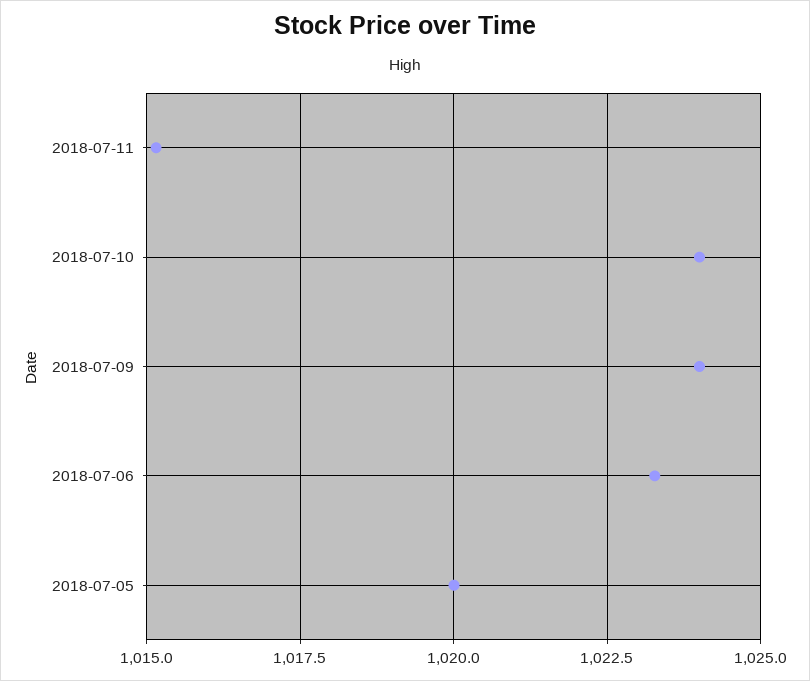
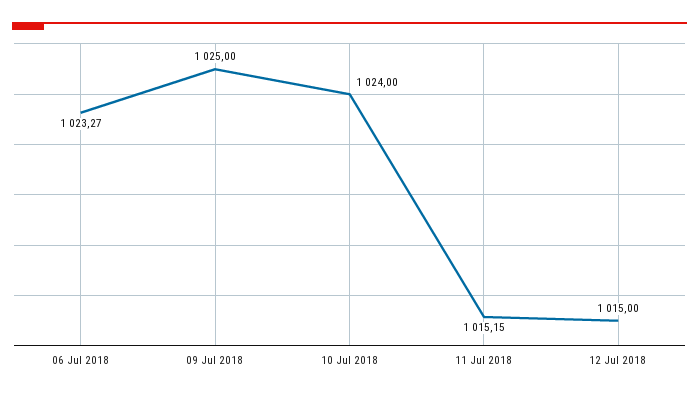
2018-07-09: 1024 -> 1025
2018-07-05: 1020 -> none
12 Jul 2018: none -> 1015

